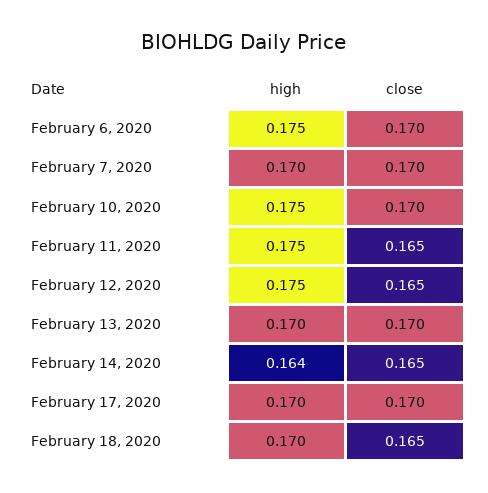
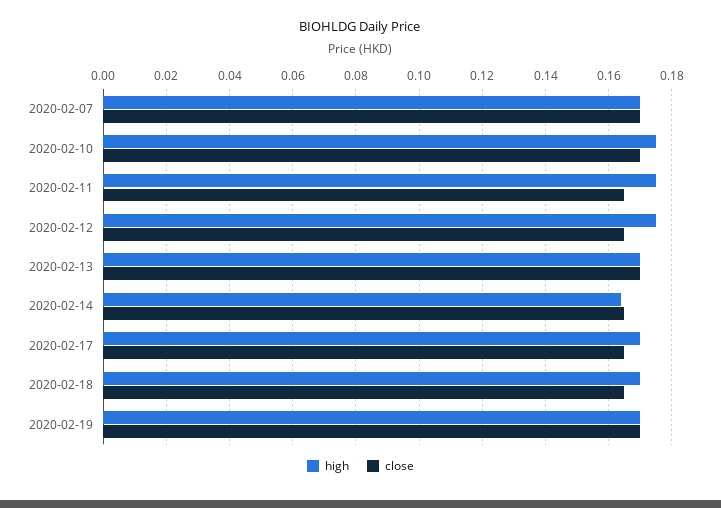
high, February 6, 2020: 0.175 -> none
close, February 6, 2020: 0.17 -> none
close, February 17, 2020: 0.17 -> 0.165
high, 2020-02-19: none -> 0.17
close, 2020-02-19: none -> 0.17

